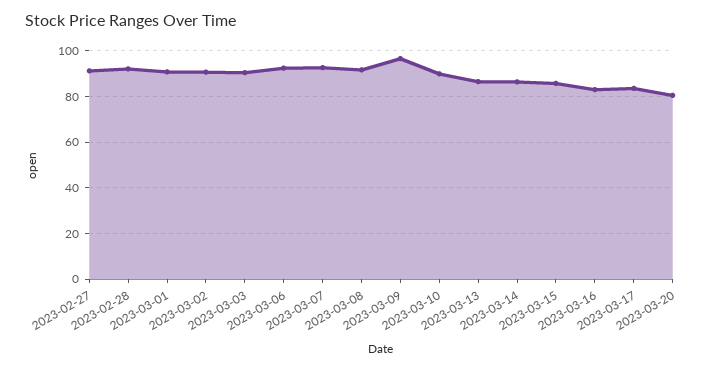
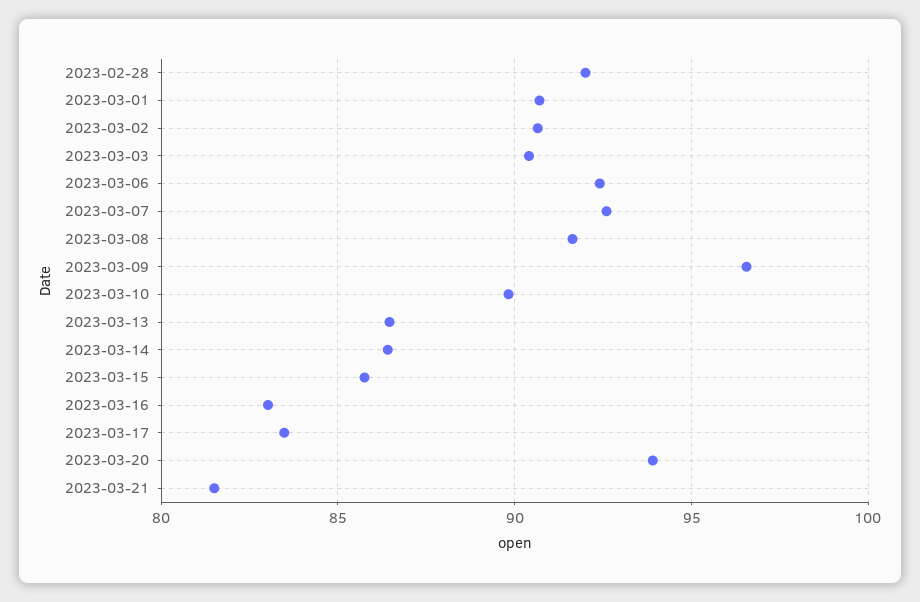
2023-02-27: 90 -> none
2023-03-20: 80 -> 94
2023-03-21: none -> 81.5

